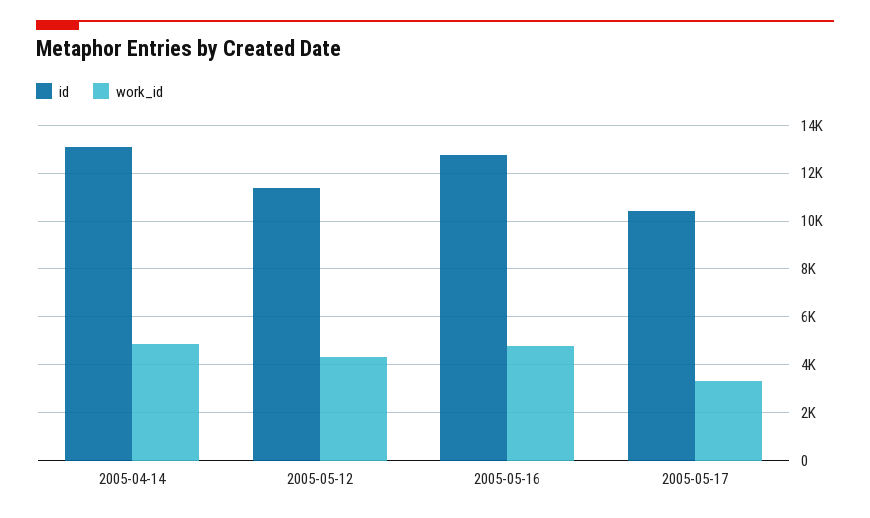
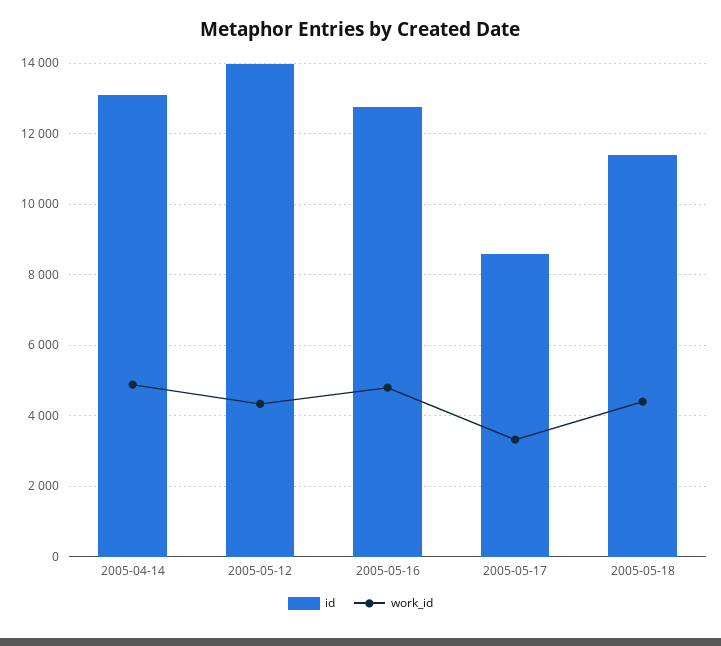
id, 2005-05-12: 11500 -> 14000
id, 2005-05-17: 10500 -> 8600
id, 2005-05-18: none -> 11400
work_id, 2005-05-18: none -> 4400

